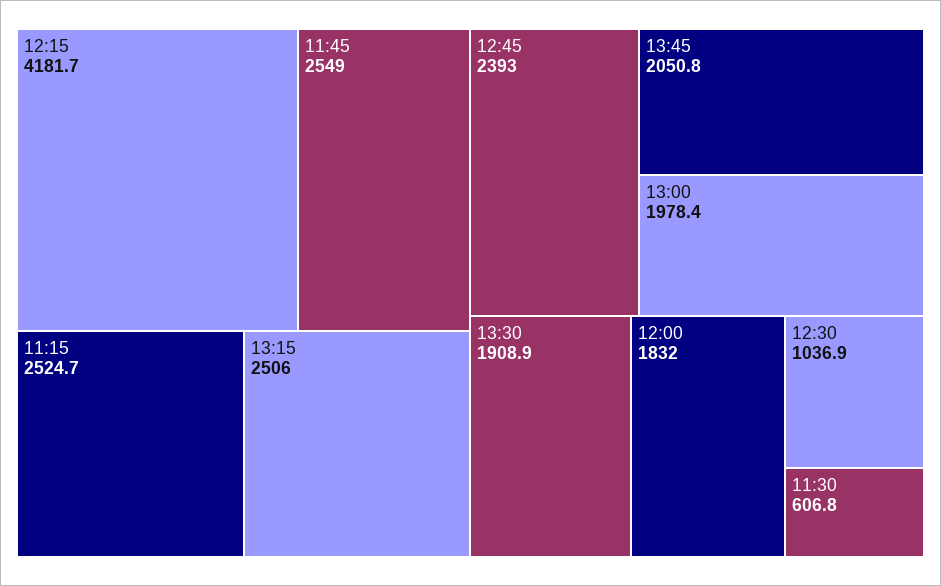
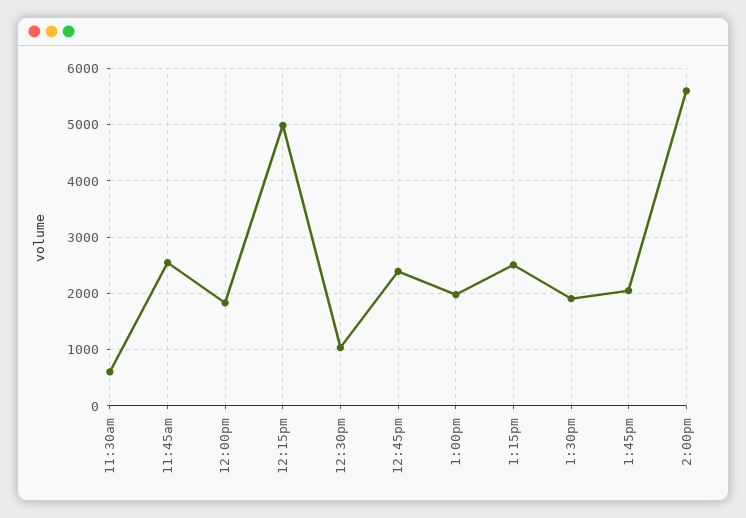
12:15: 4181.7 -> 5000
11:15: 2524.7 -> none
2:00pm: none -> 5600

